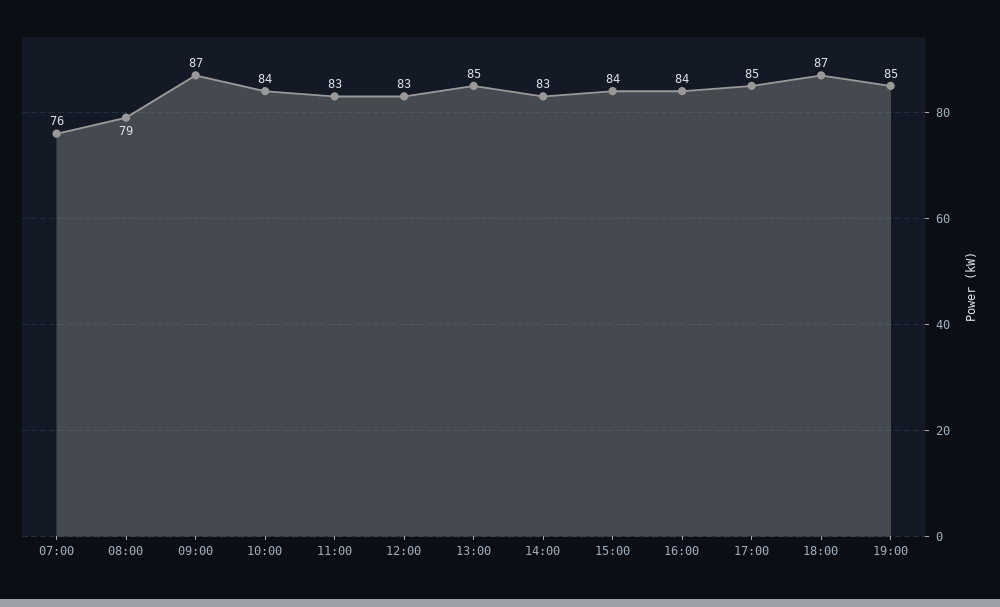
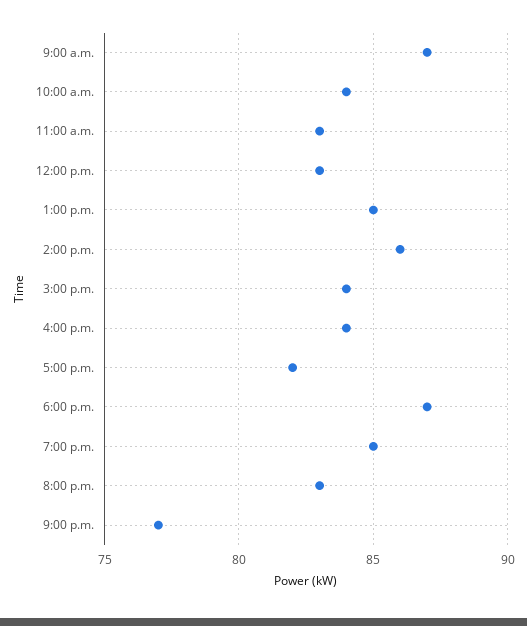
07:00: 76 -> none
08:00: 79 -> none
14:00: 83 -> 86
17:00: 85 -> 82
8:00 p.m.: none -> 83
9:00 p.m.: none -> 77

